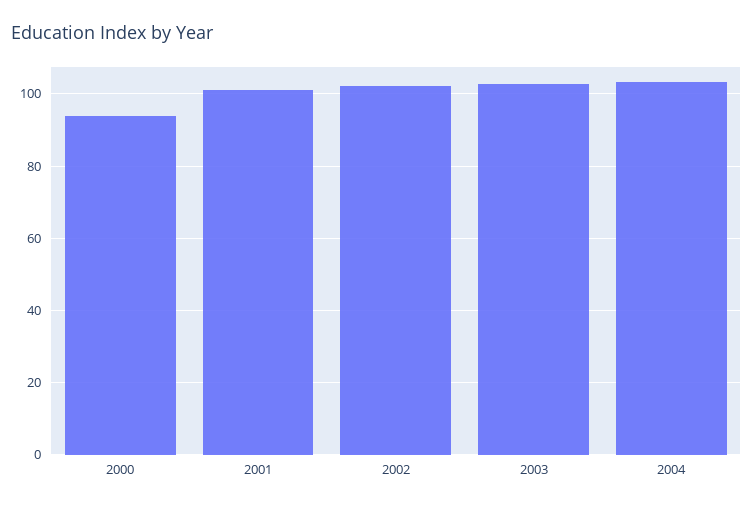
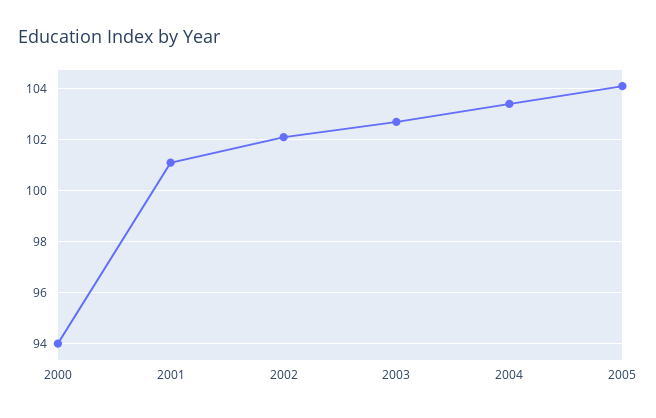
2005: none -> 104

